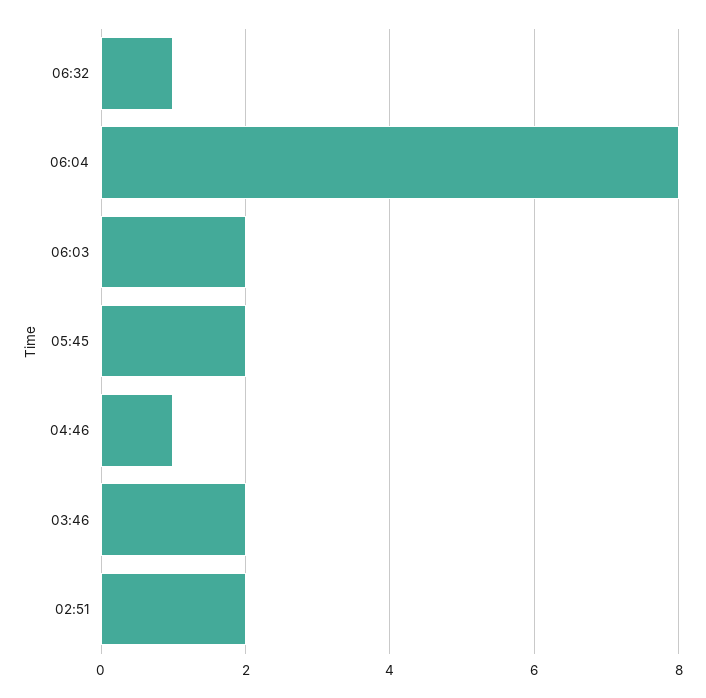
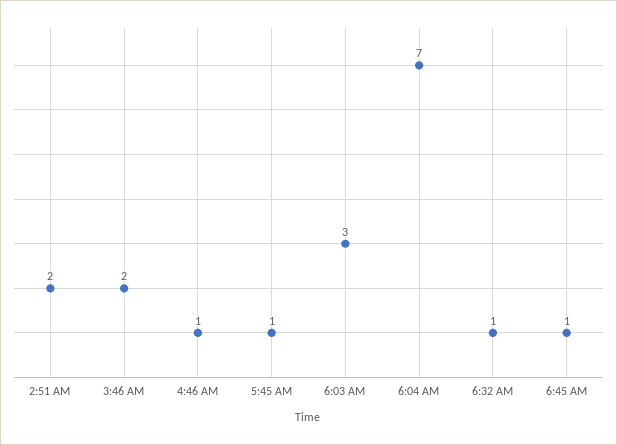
06:04: 8 -> 7
06:03: 2 -> 3
05:45: 2 -> 1
6:45 AM: none -> 1

